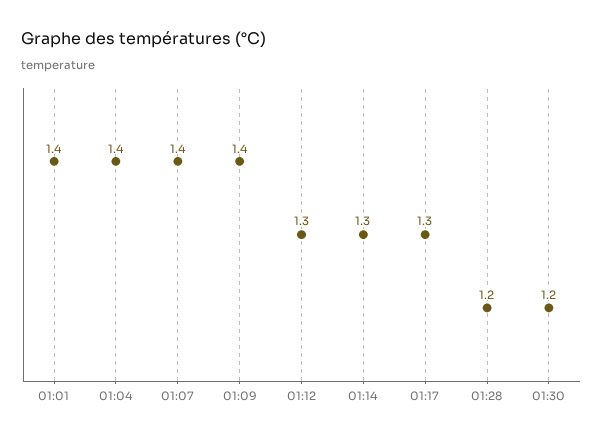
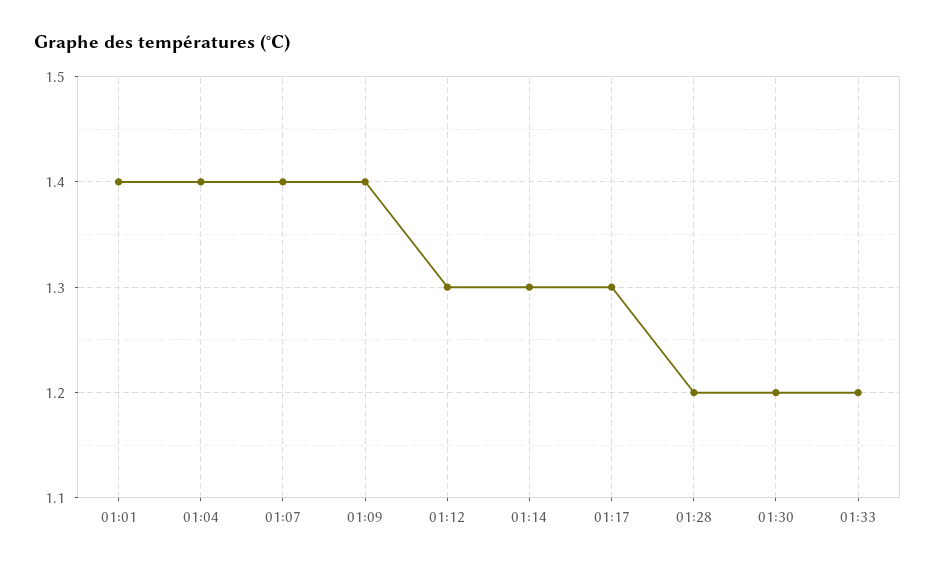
01:33: none -> 1.2

